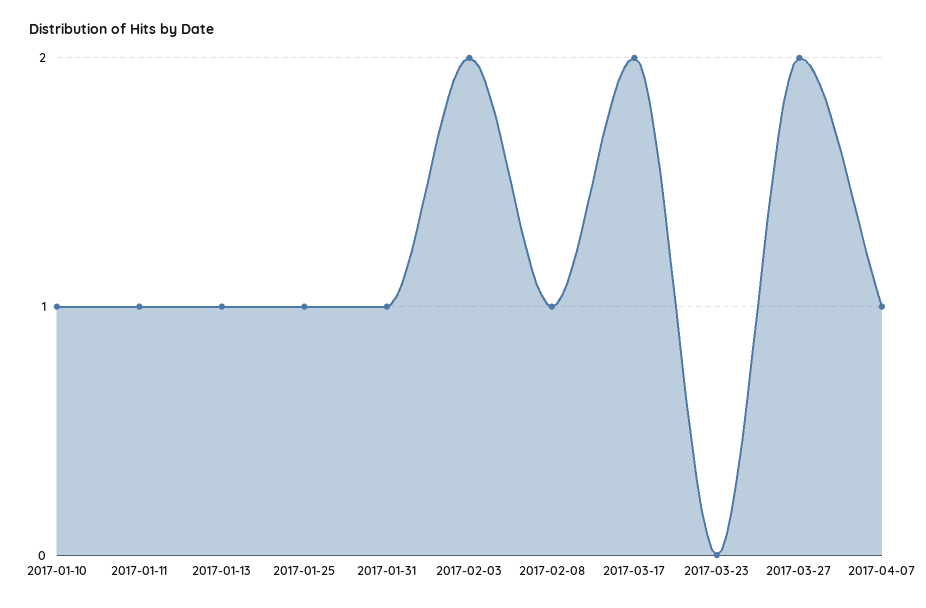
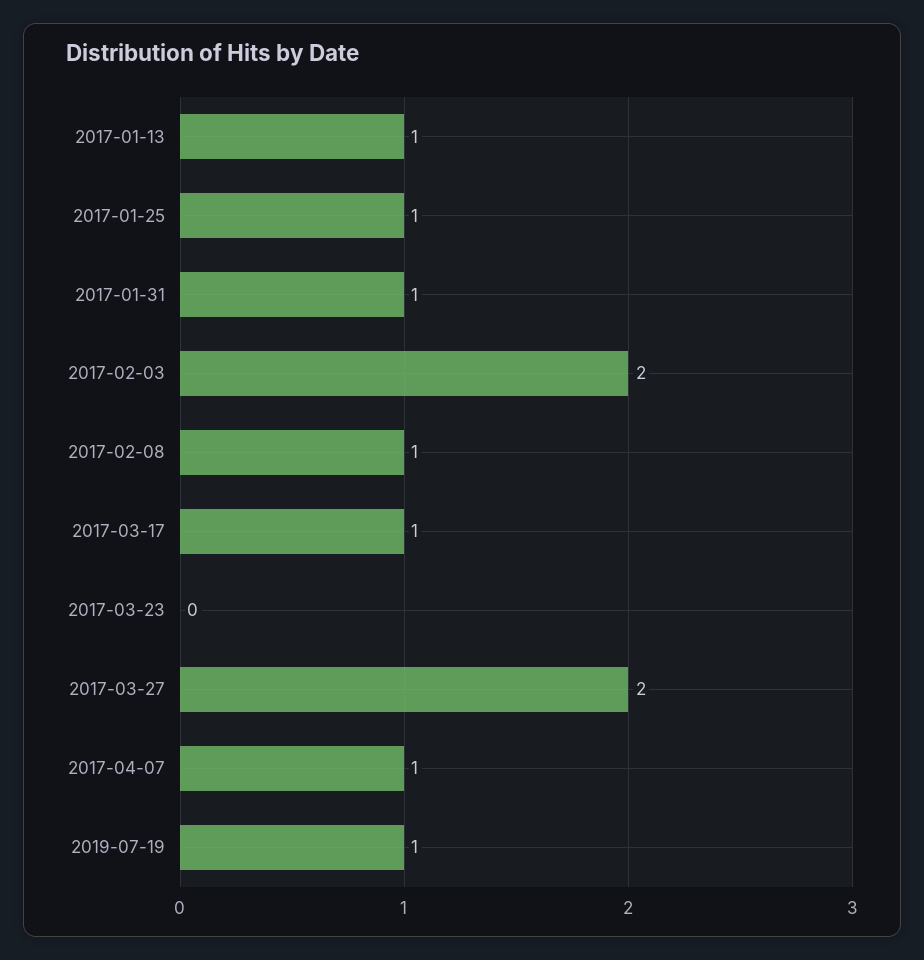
2017-01-10: 1 -> none
2017-01-11: 1 -> none
2017-03-17: 2 -> 1
2019-07-19: none -> 1

